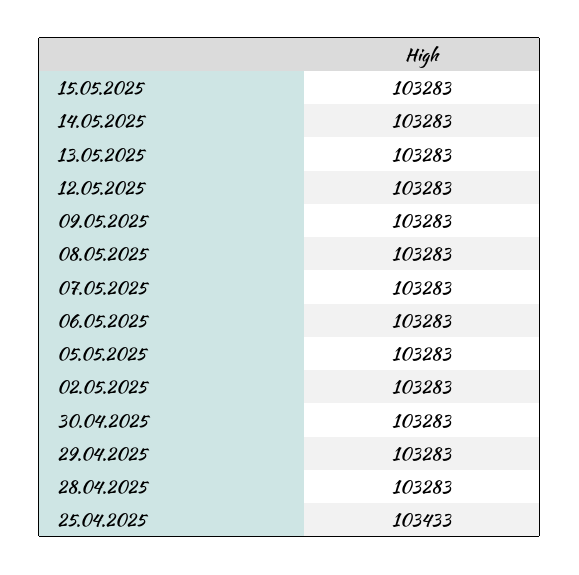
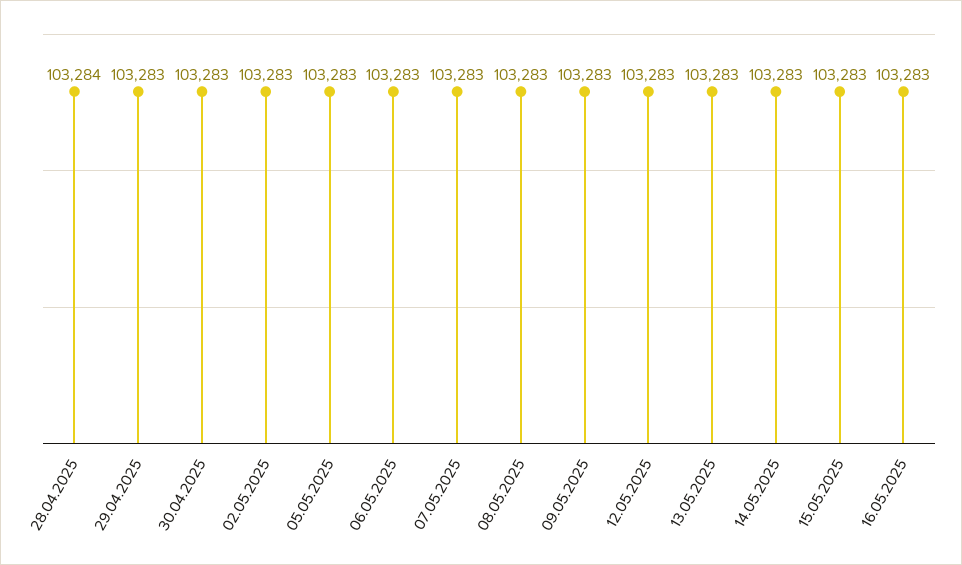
28.04.2025: 103283 -> 103284
25.04.2025: 103433 -> none
16.05.2025: none -> 103283

